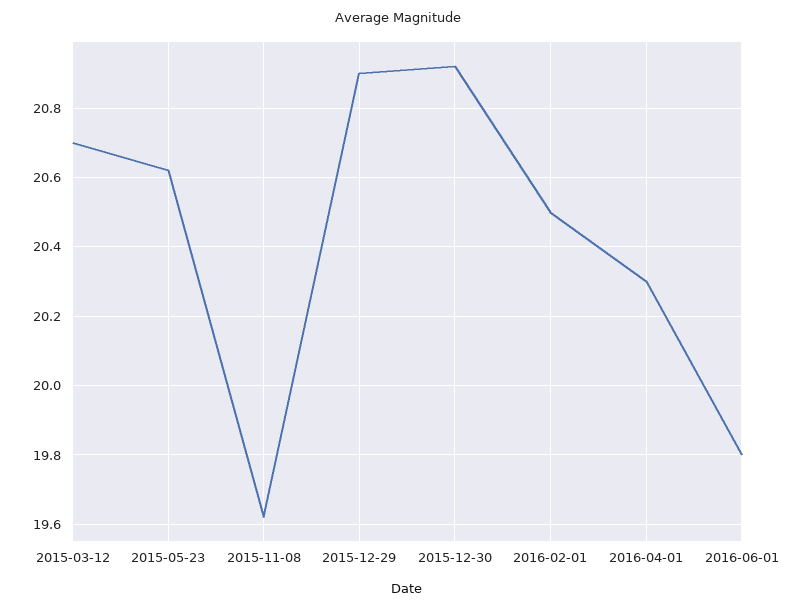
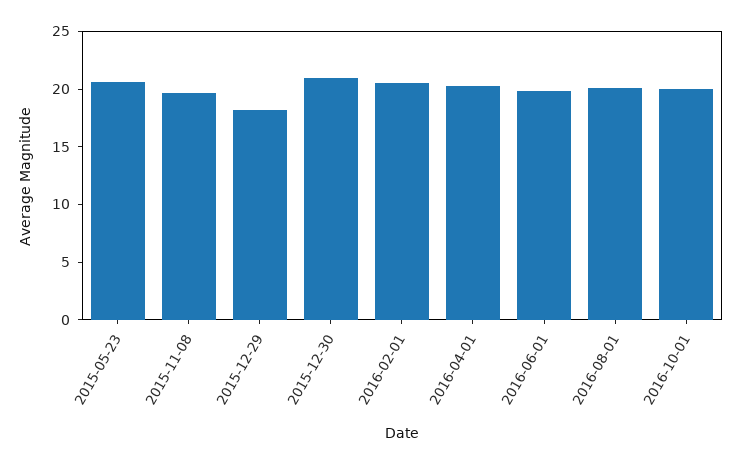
2015-03-12: 20.7 -> none
2015-12-29: 20.9 -> 18
2016-08-01: none -> 20
2016-10-01: none -> 20

